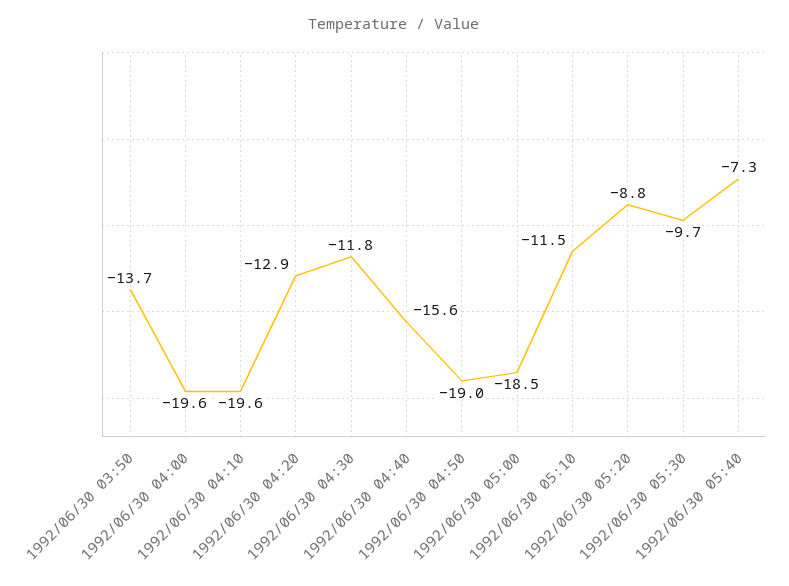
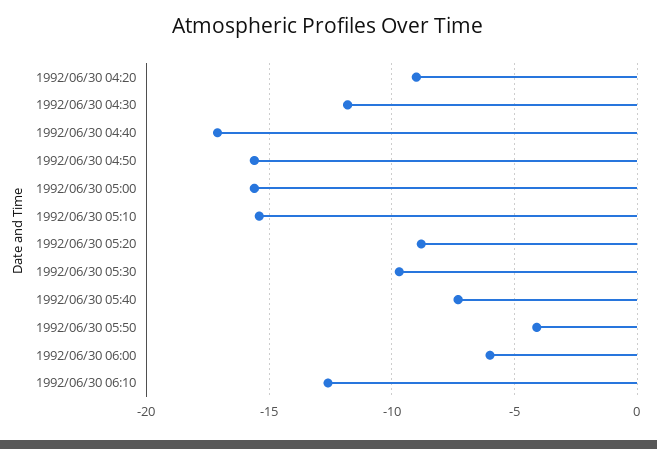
1992/06/30 03:50: -13.7 -> none
1992/06/30 04:00: -19.6 -> none
1992/06/30 04:10: -19.6 -> none
1992/06/30 04:20: -12.9 -> -9
1992/06/30 04:40: -15.6 -> -17
1992/06/30 04:50: -19 -> -15.5
1992/06/30 05:00: -18.5 -> -15.5
1992/06/30 05:10: -11.5 -> -15.5
1992/06/30 05:50: none -> -4
1992/06/30 06:00: none -> -6
1992/06/30 06:10: none -> -12.5

